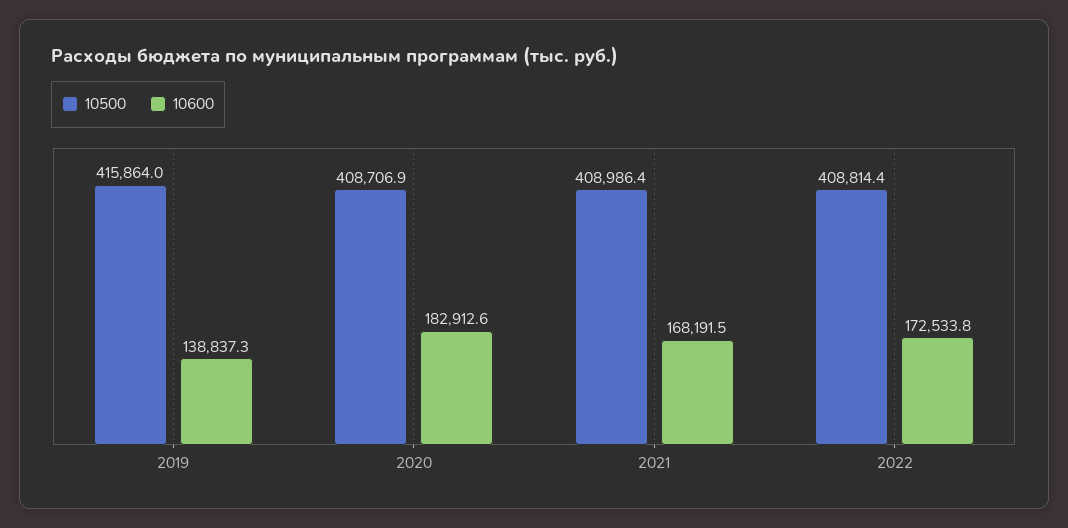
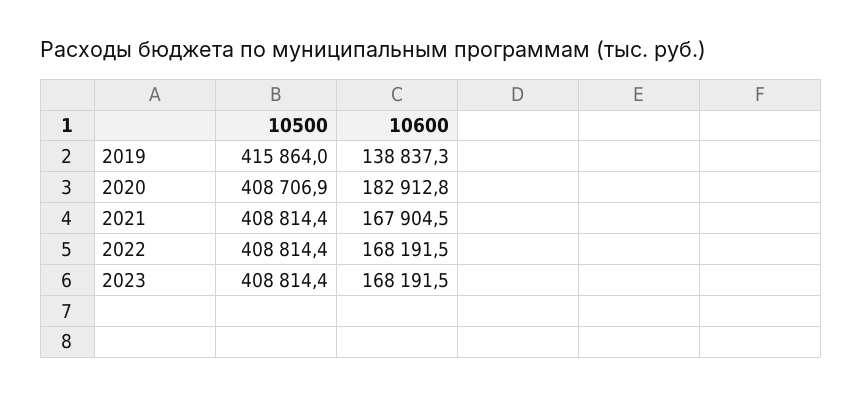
10600, 2020: 182912.6 -> 182912.8
10500, 2021: 408986.4 -> 408814.4
10600, 2021: 168191.5 -> 167904.5
10600, 2022: 172533.8 -> 168191.5
10500, 2023: none -> 408814.4
10600, 2023: none -> 168191.5

